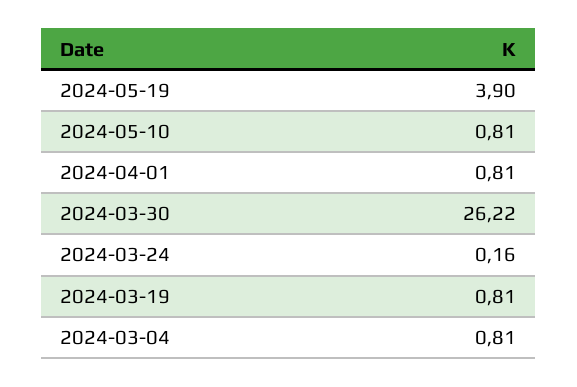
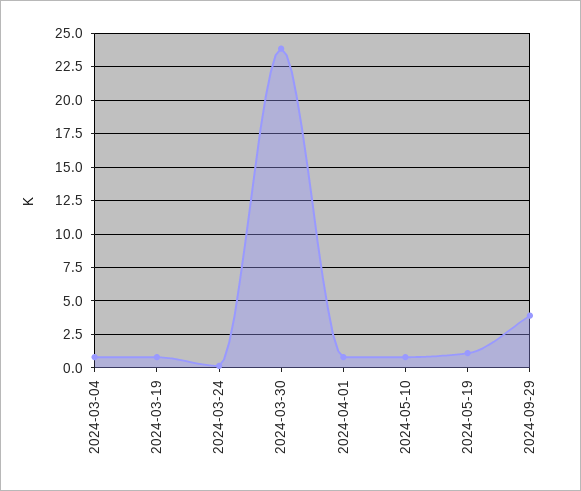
2024-05-19: 3.9 -> 1
2024-03-30: 26.22 -> 24
2024-09-29: none -> 4

